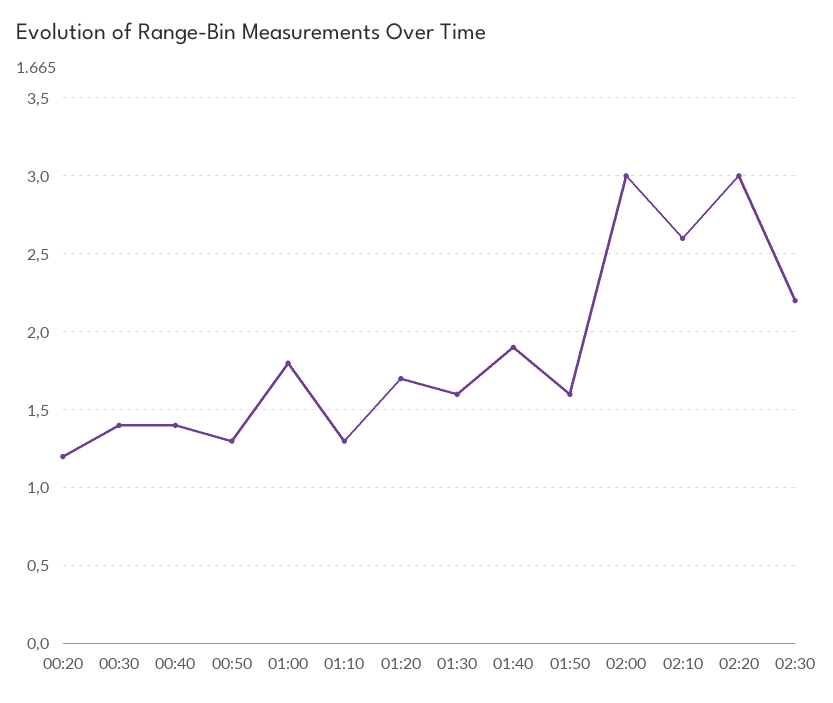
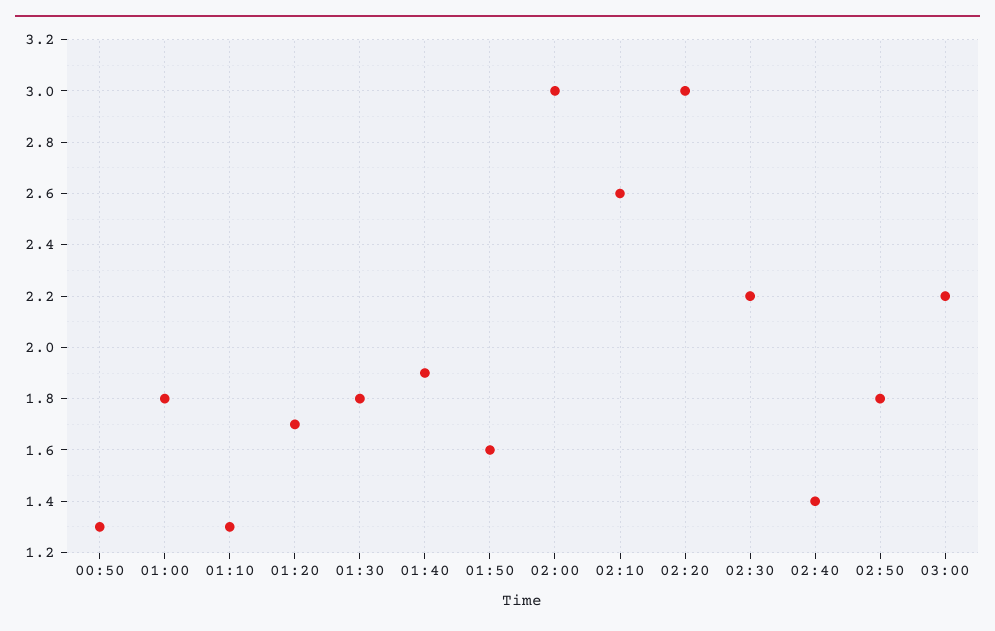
00:20: 1.2 -> none
00:30: 1.4 -> none
00:40: 1.4 -> none
01:30: 1.6 -> 1.8
02:40: none -> 1.4
02:50: none -> 1.8
03:00: none -> 2.2

